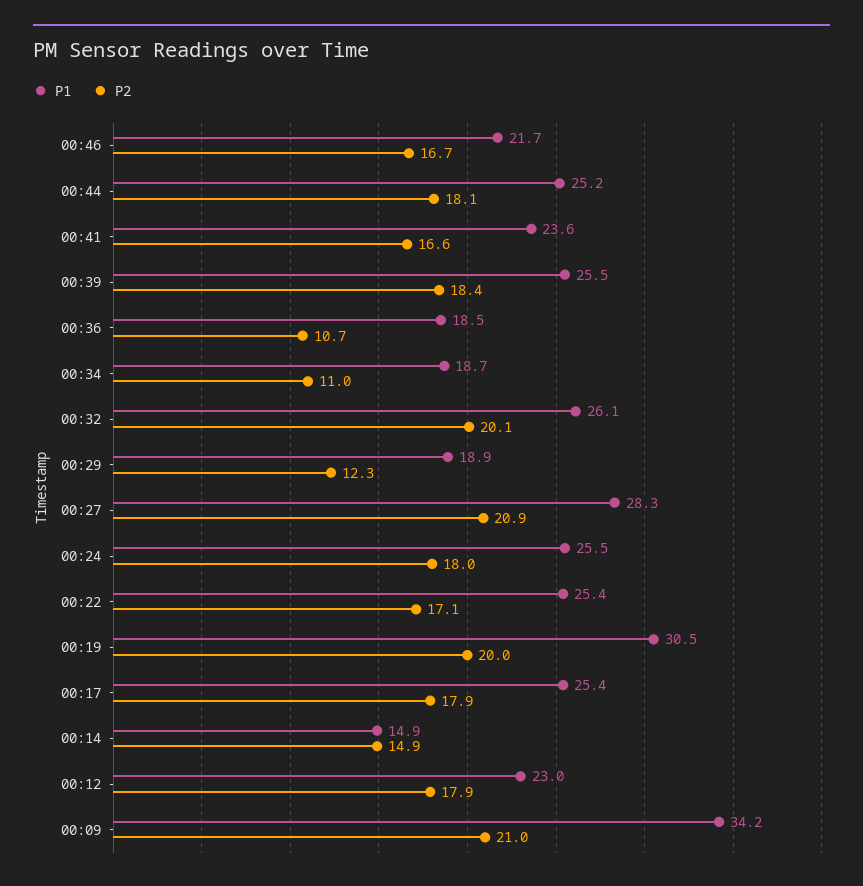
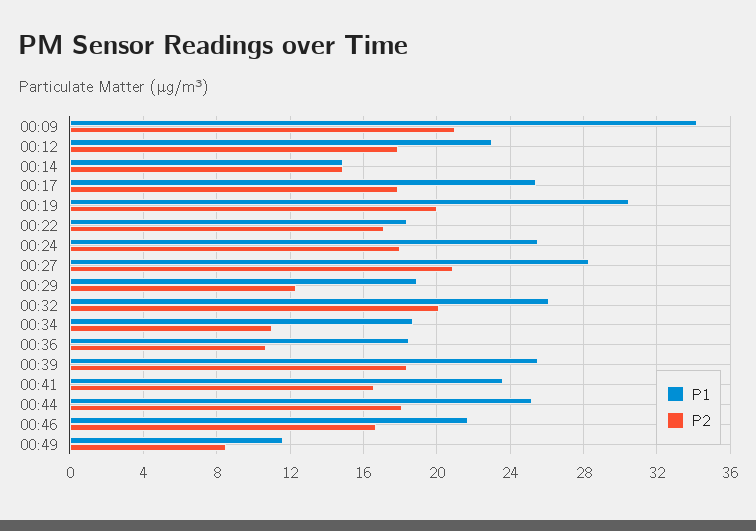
P1, 00:22: 25.4 -> 18.5
P1, 00:49: none -> 11.5
P2, 00:49: none -> 8.5

